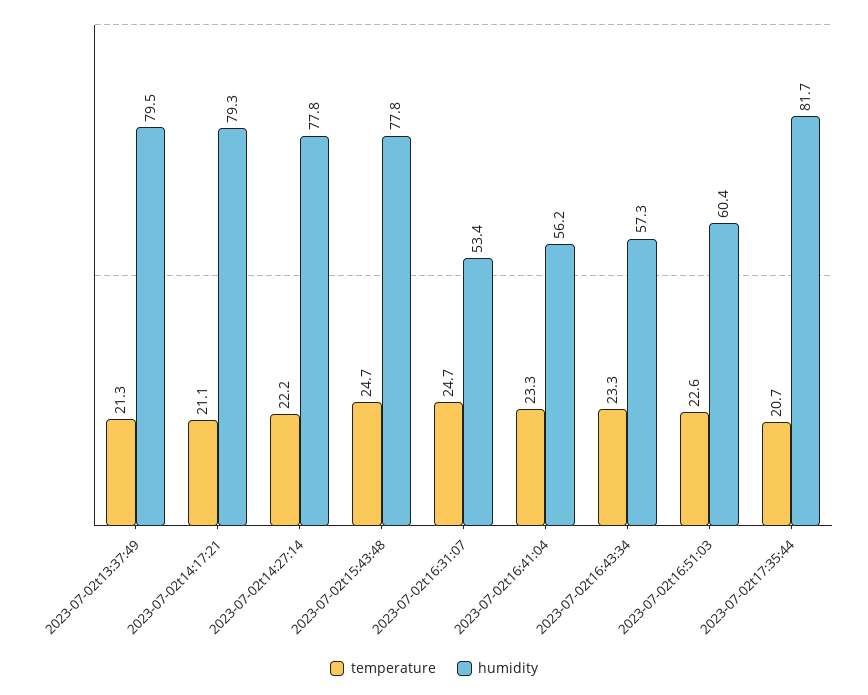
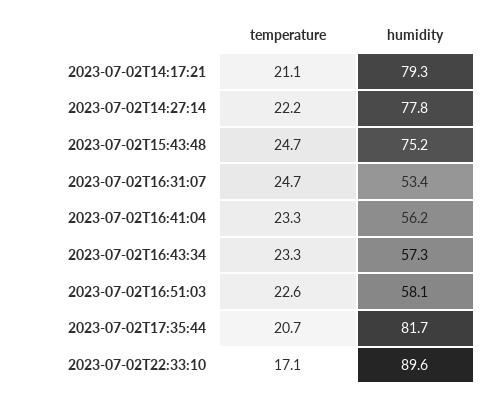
temperature, 2023-07-02t13:37:49: 21.3 -> none
humidity, 2023-07-02t13:37:49: 79.5 -> none
humidity, 2023-07-02t15:43:48: 77.8 -> 75.2
humidity, 2023-07-02t16:51:03: 60.4 -> 58.1
temperature, 2023-07-02T22:33:10: none -> 17.1
humidity, 2023-07-02T22:33:10: none -> 89.6

